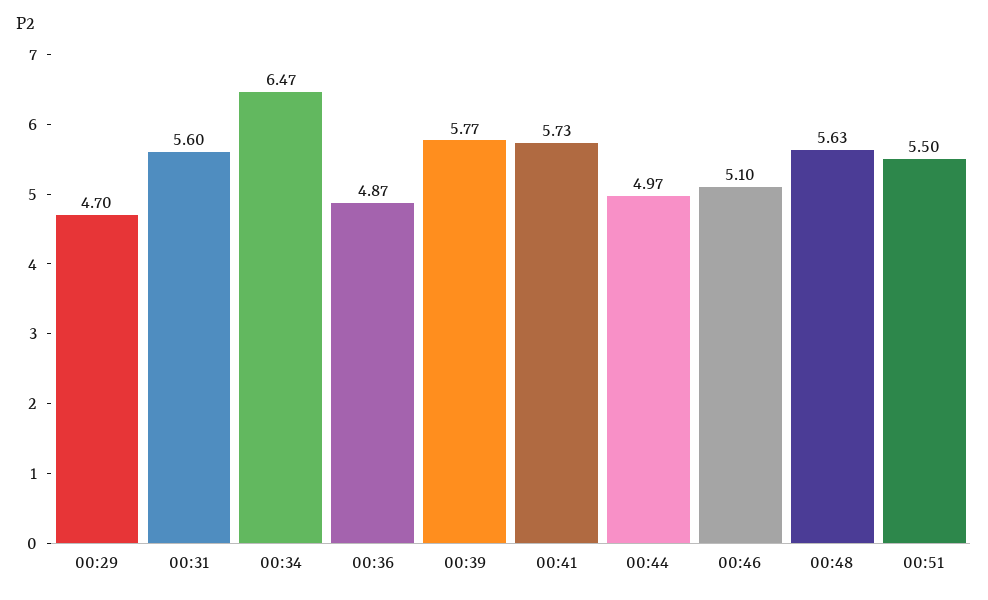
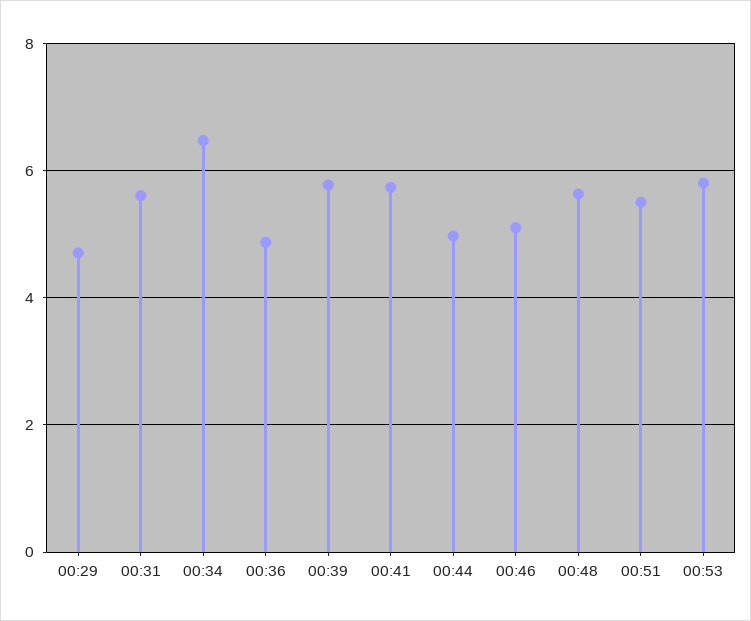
00:53: none -> 5.8

